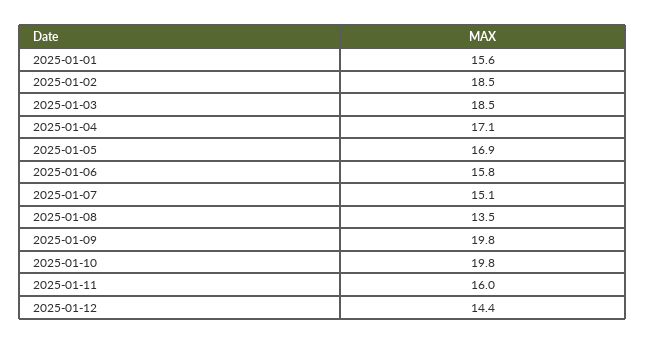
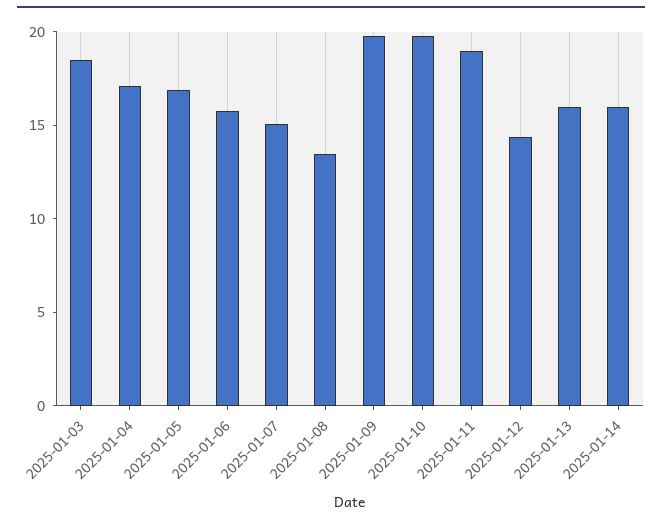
2025-01-01: 15.6 -> none
2025-01-02: 18.5 -> none
2025-01-11: 16 -> 19
2025-01-13: none -> 16
2025-01-14: none -> 16

